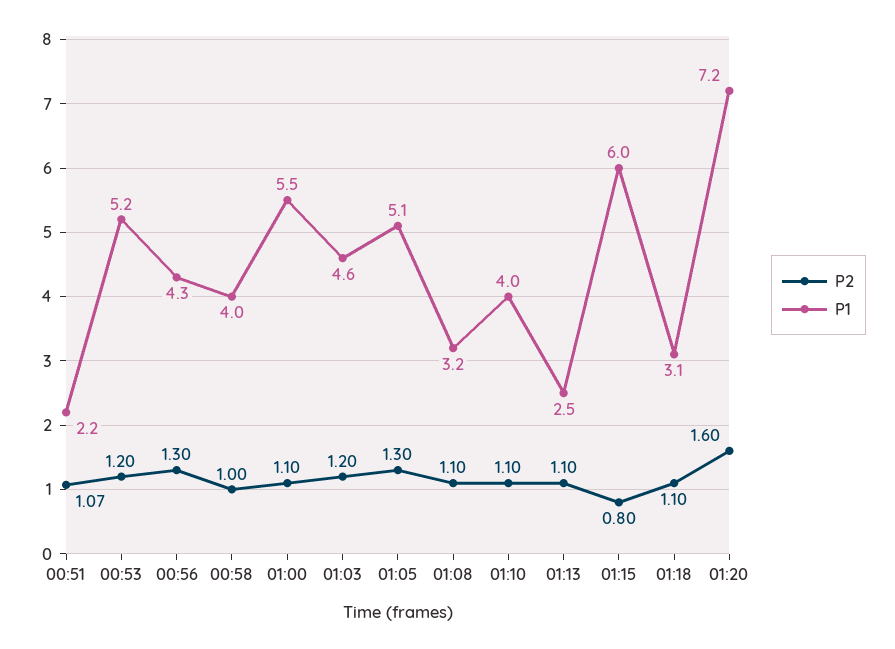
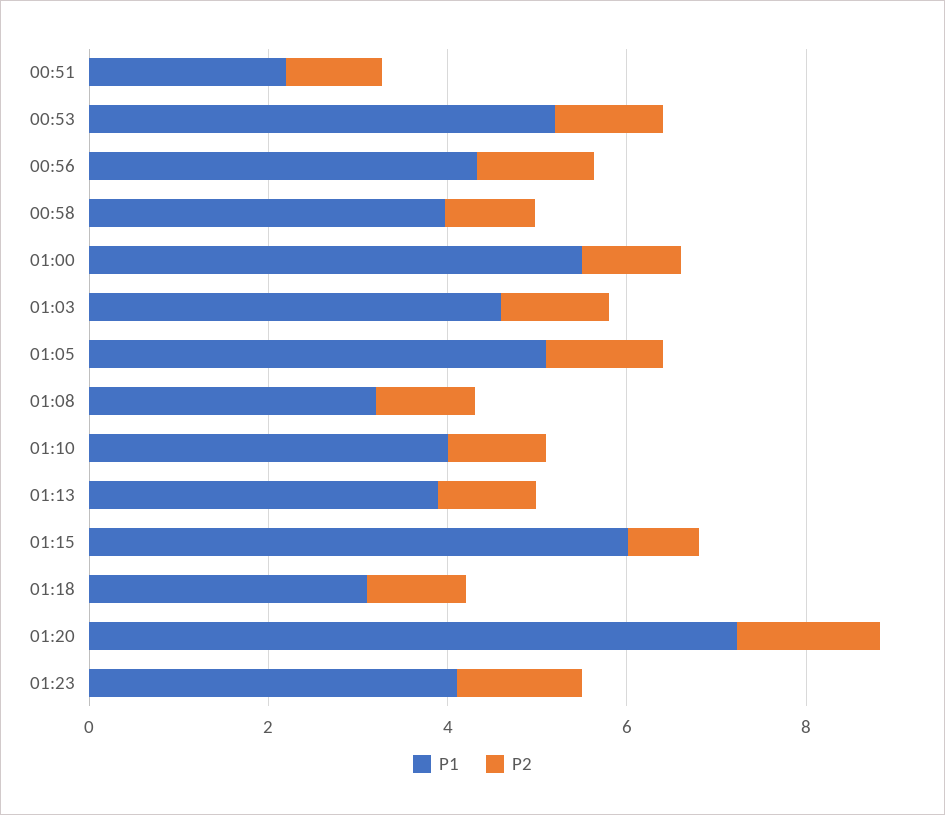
P1, 01:13: 2.5 -> 4
P1, 01:23: none -> 4
P2, 01:23: none -> 1.5

